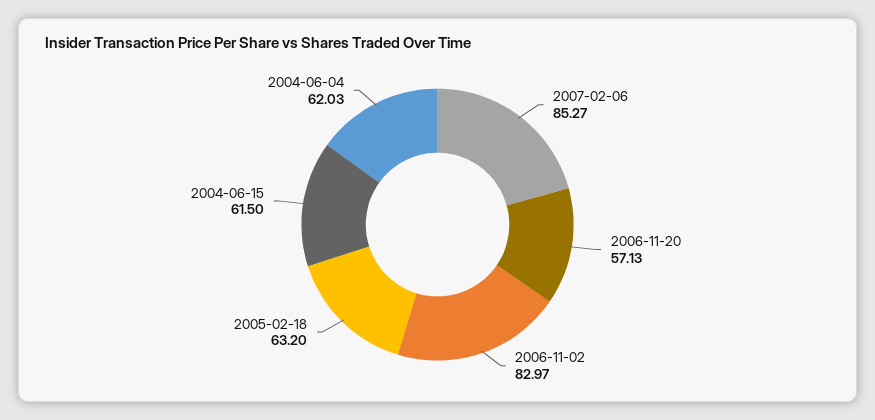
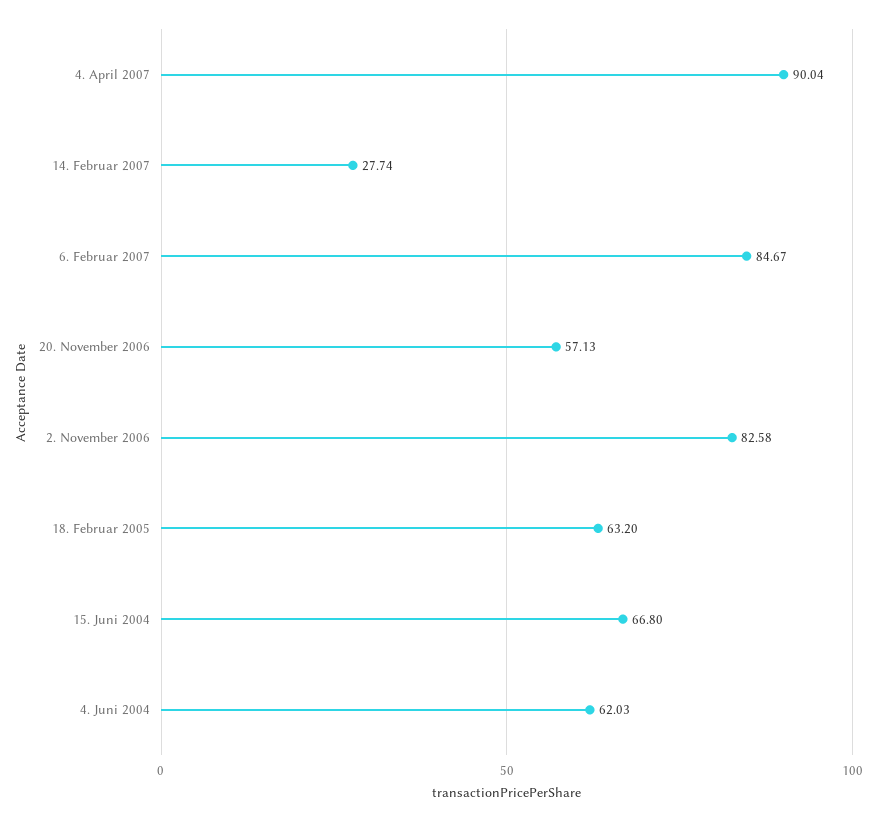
2007-02-06: 85.27 -> 84.67
2006-11-02: 82.97 -> 82.58
2004-06-15: 61.5 -> 66.8
4. April 2007: none -> 90.04
14. Februar 2007: none -> 27.74

